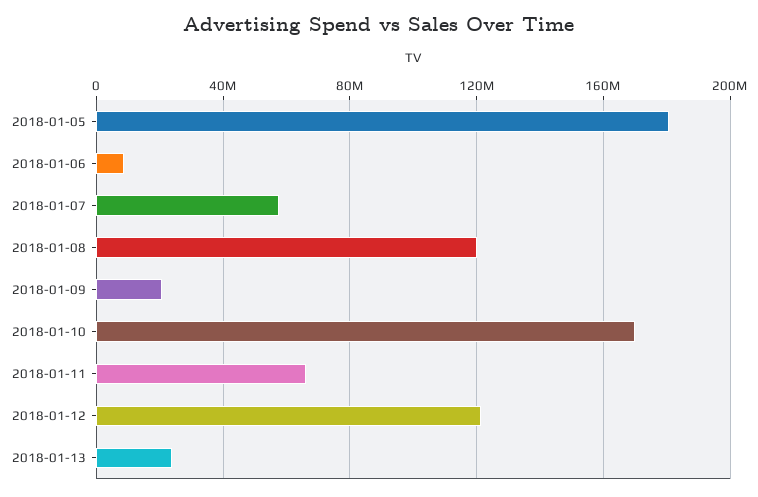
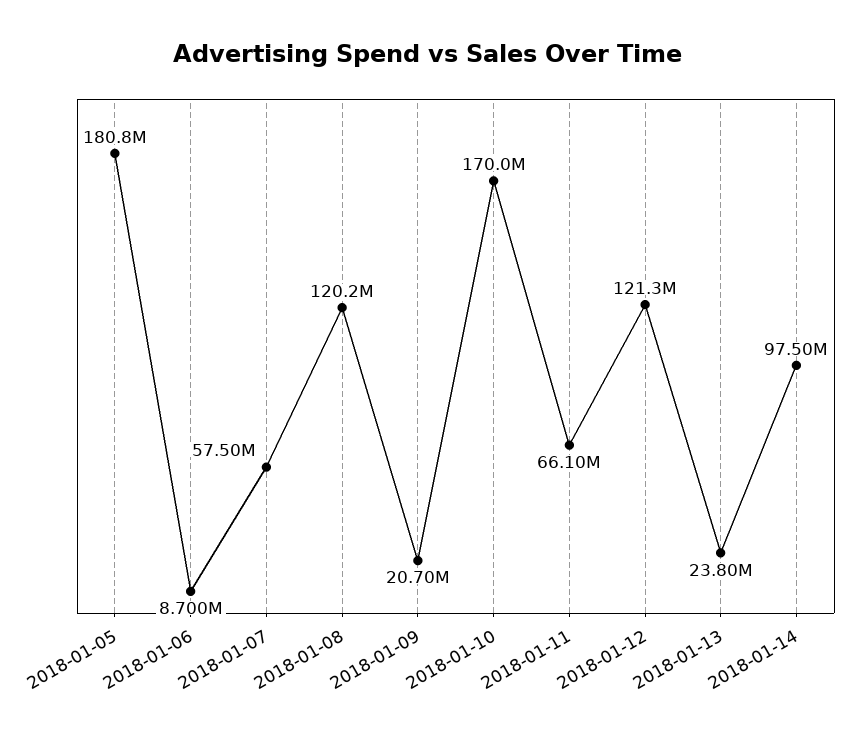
2018-01-14: none -> 97500000

